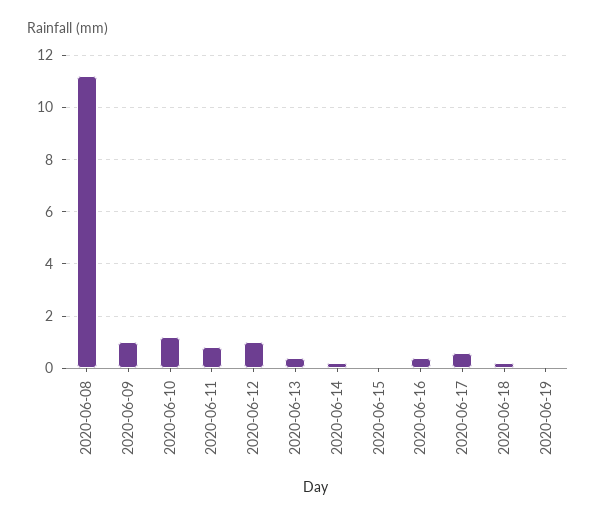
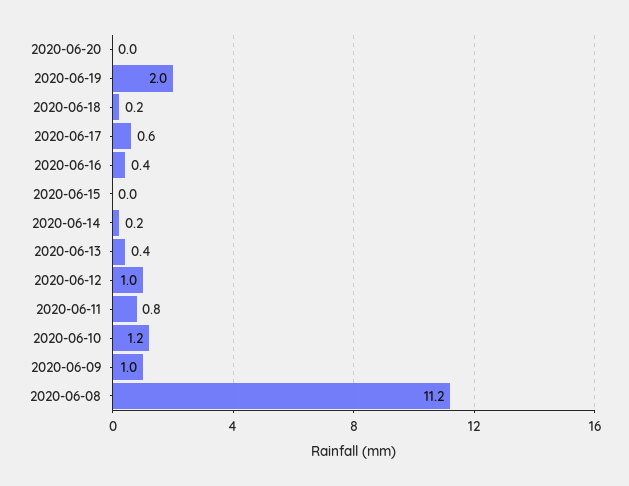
2020-06-19: 0 -> 2
2020-06-20: none -> 0

